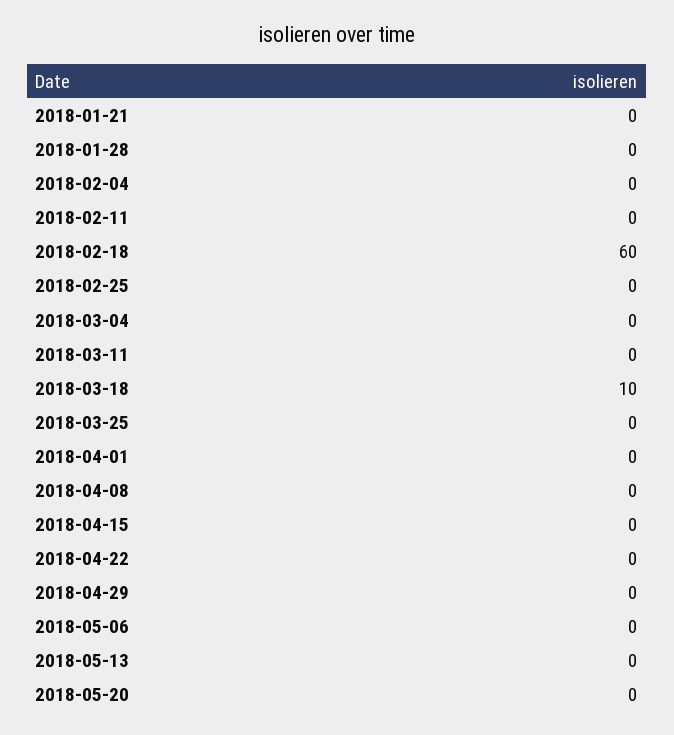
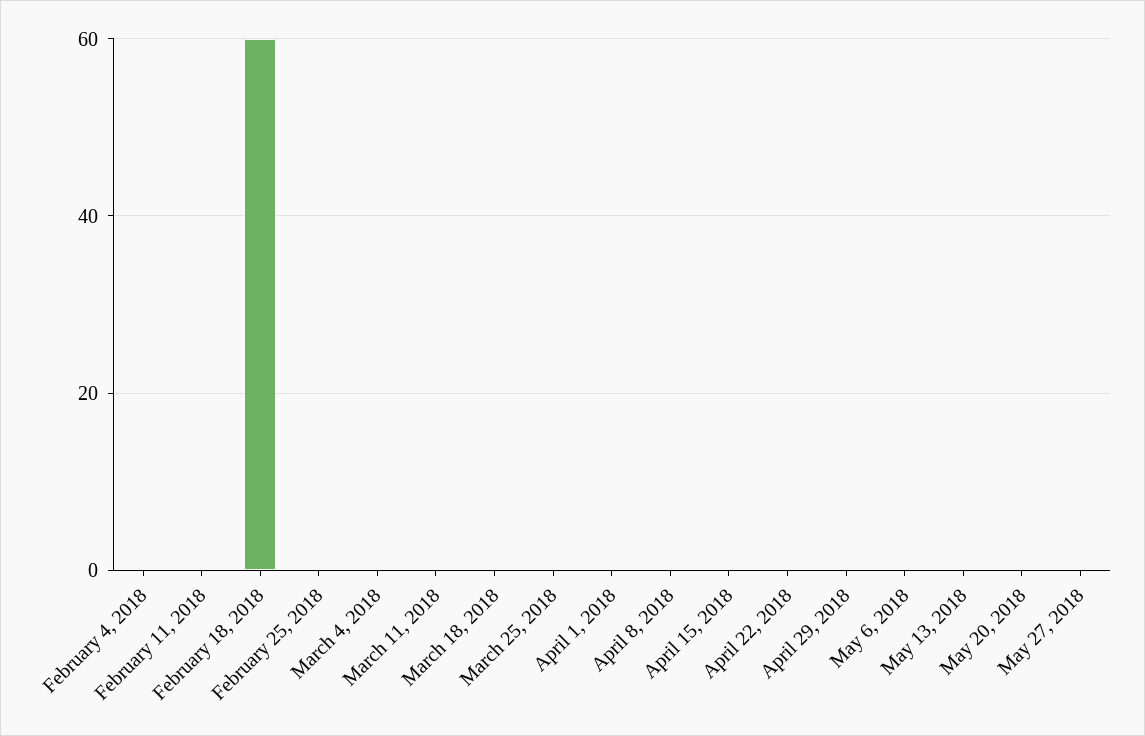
2018-01-21: 0 -> none
2018-01-28: 0 -> none
2018-03-18: 10 -> 0
May 27, 2018: none -> 0

